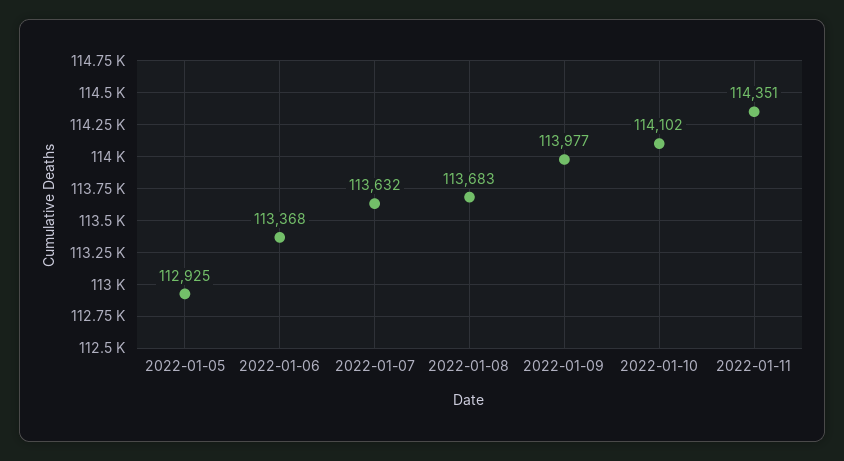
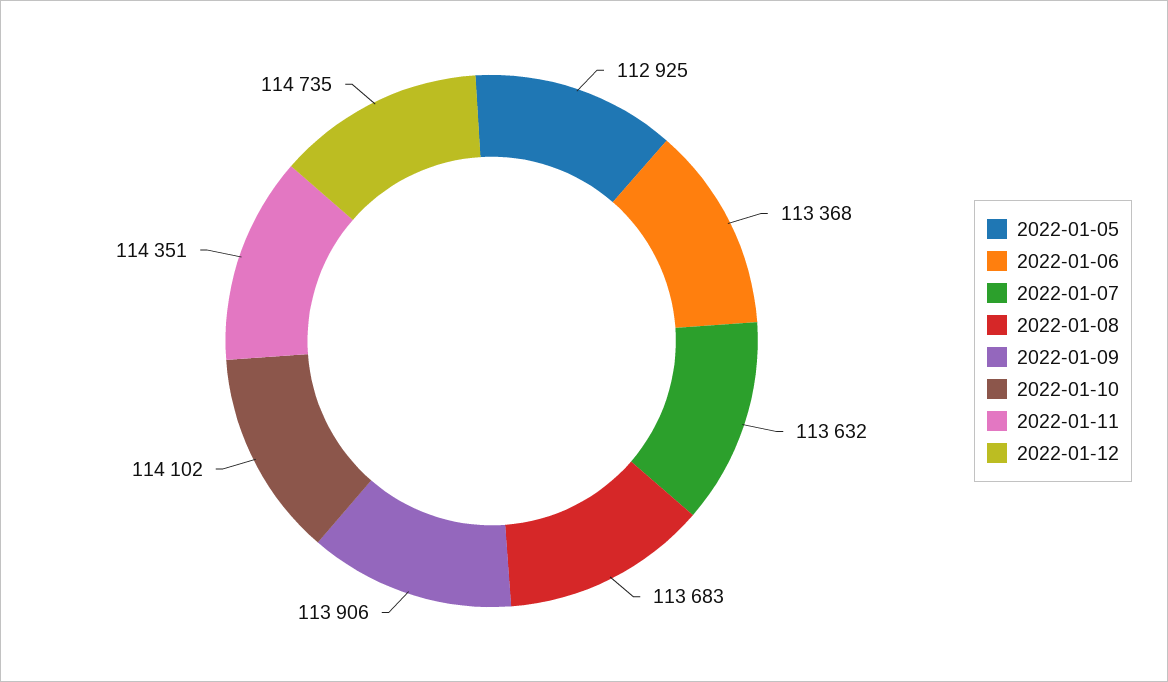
2022-01-09: 113977 -> 113906
2022-01-12: none -> 114735

